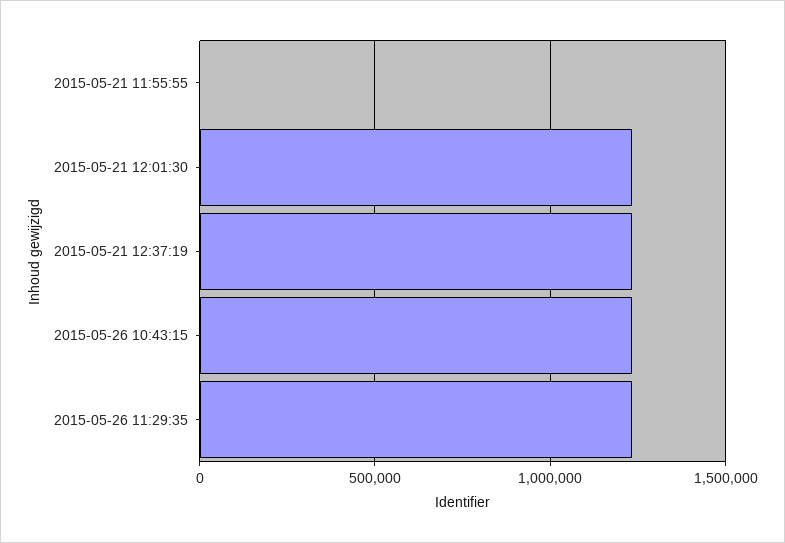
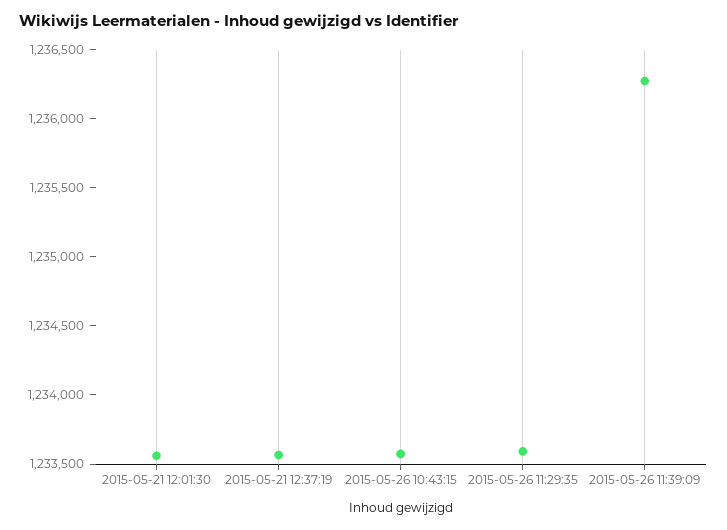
2015-05-21 11:55:55: 0 -> none
2015-05-26 11:39:09: none -> 1236300

